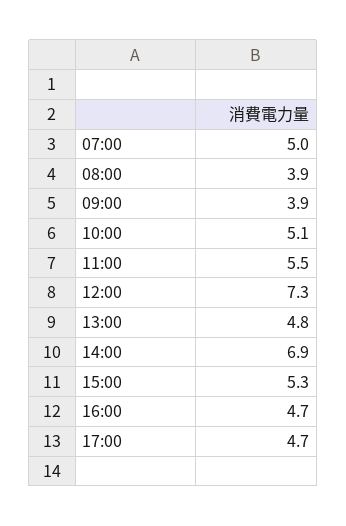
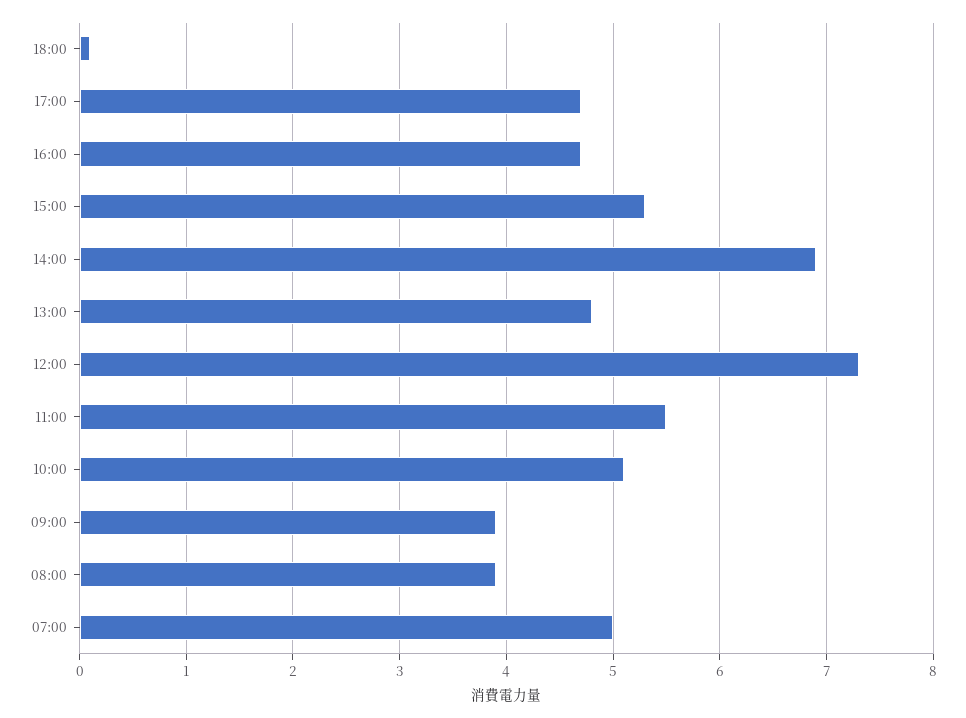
18:00: none -> 0.1

